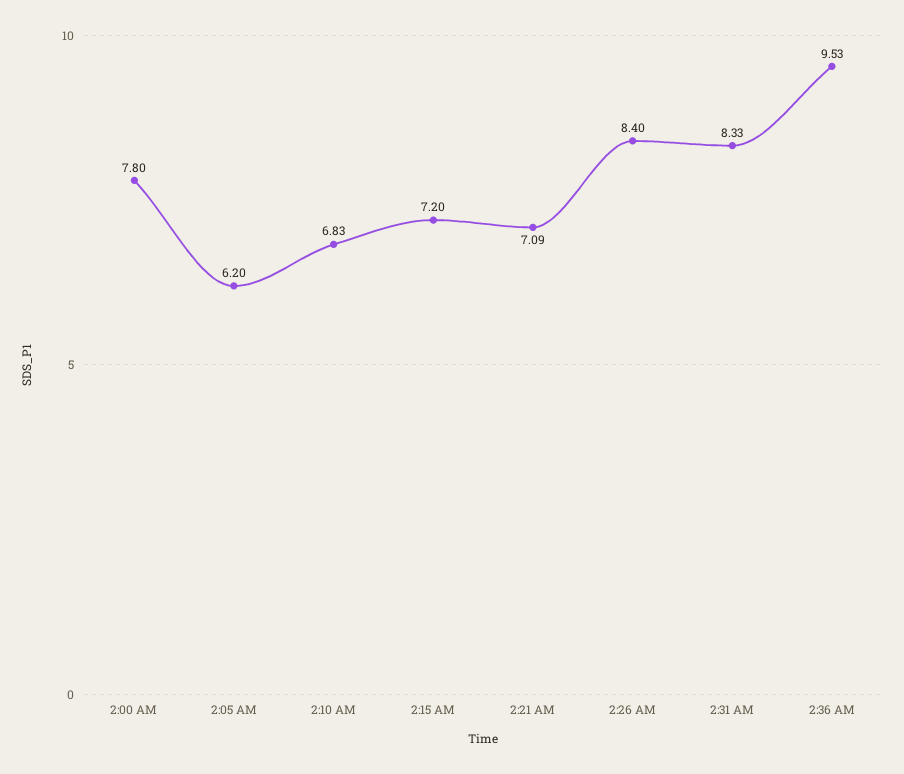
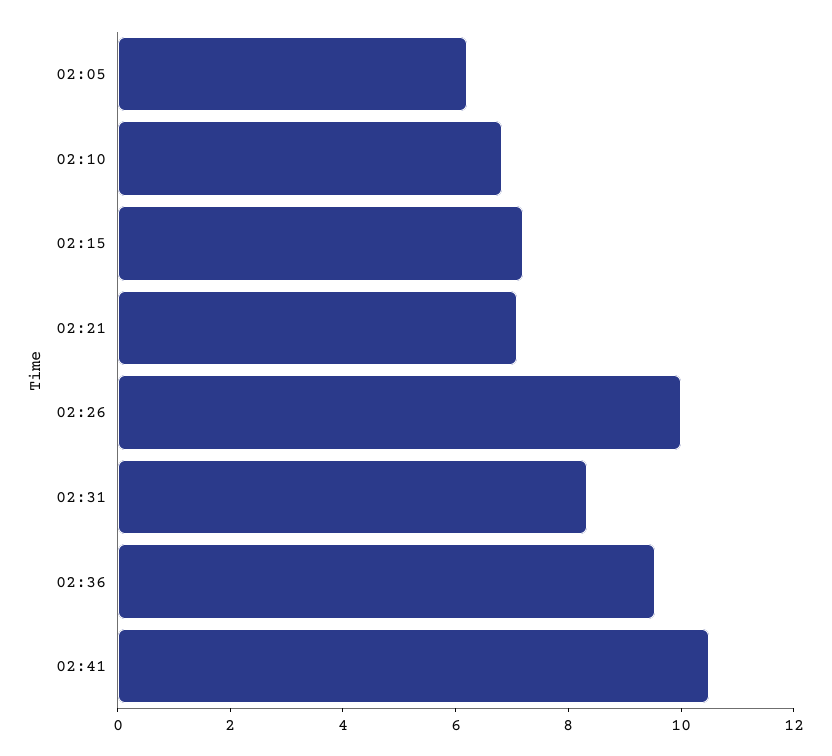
2:00 AM: 7.8 -> none
2:26 AM: 8.4 -> 10
02:41: none -> 10.5

